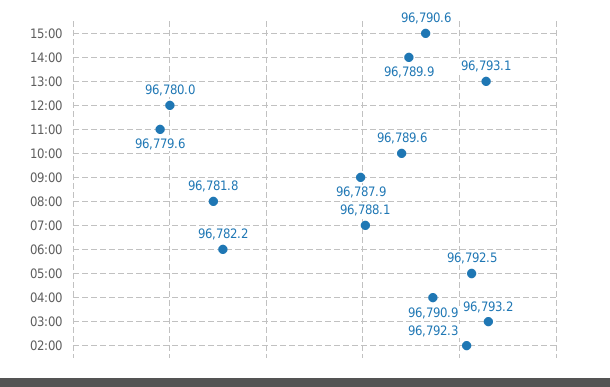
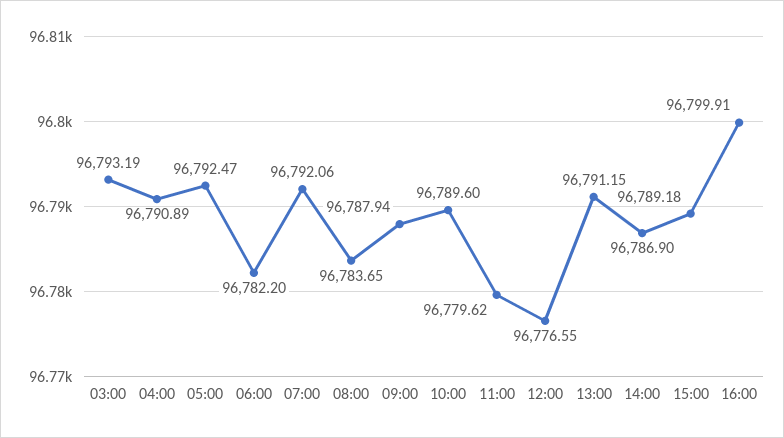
15:00: 96790.6 -> 96789.18
14:00: 96789.9 -> 96786.9
13:00: 96793.1 -> 96791.15
12:00: 96780 -> 96776.55
08:00: 96781.8 -> 96783.65
07:00: 96788.1 -> 96792.06
02:00: 96792.3 -> none
16:00: none -> 96799.91

